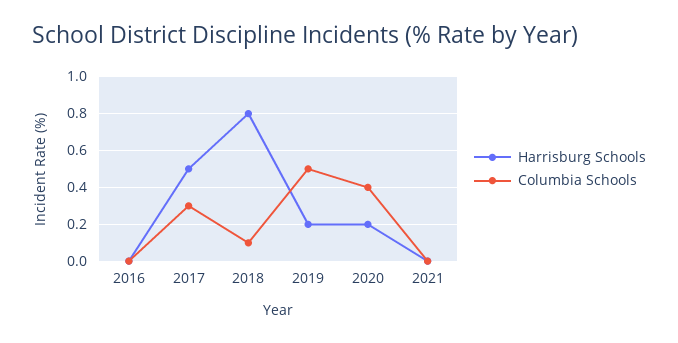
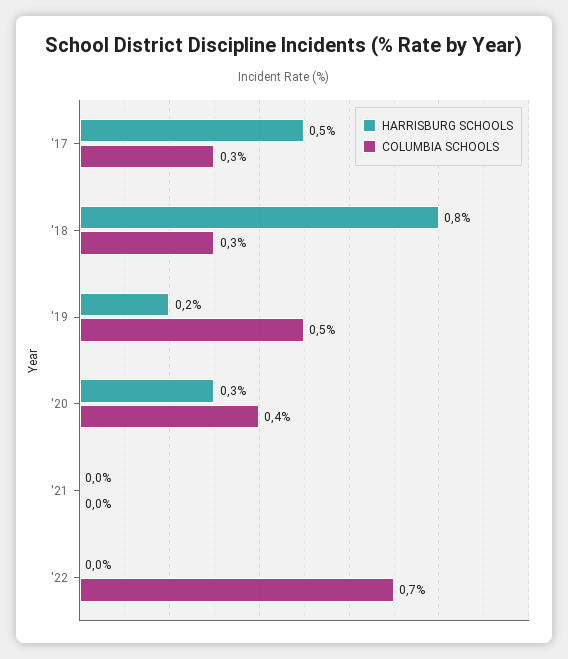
Harrisburg Schools, 2016: 0 -> none
Columbia Schools, 2016: 0 -> none
Columbia Schools, 2018: 0.1 -> 0.3
Harrisburg Schools, 2020: 0.2 -> 0.3
Harrisburg Schools, '22: none -> 0
Columbia Schools, '22: none -> 0.7

